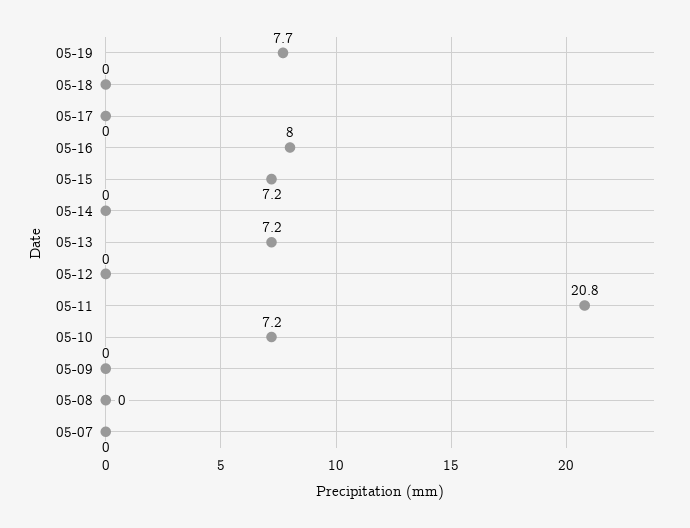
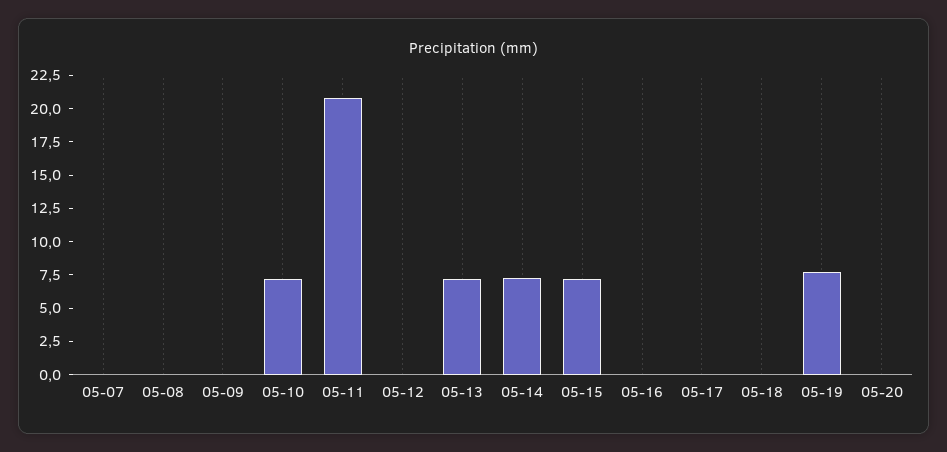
05-16: 8 -> 0
05-14: 0 -> 7.5
05-20: none -> 0

